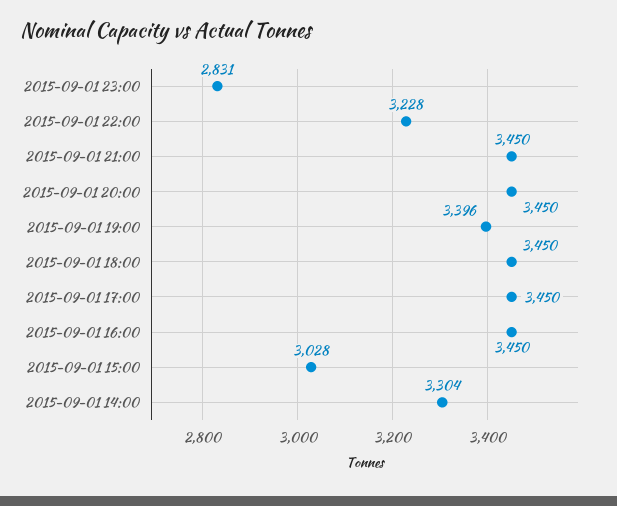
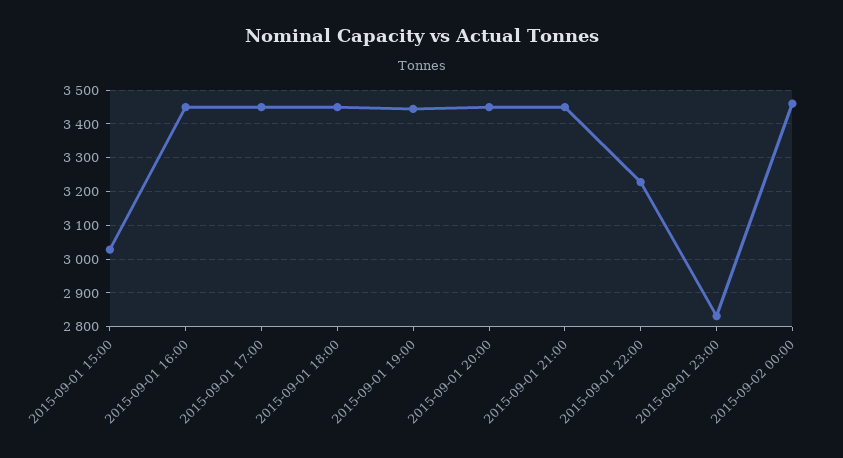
2015-09-01 19:00: 3396 -> 3440
2015-09-01 14:00: 3304 -> none
2015-09-02 00:00: none -> 3460

